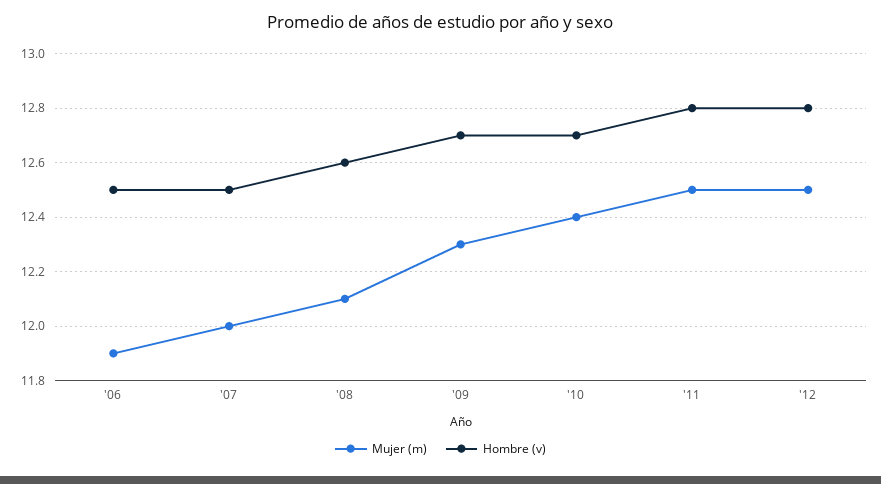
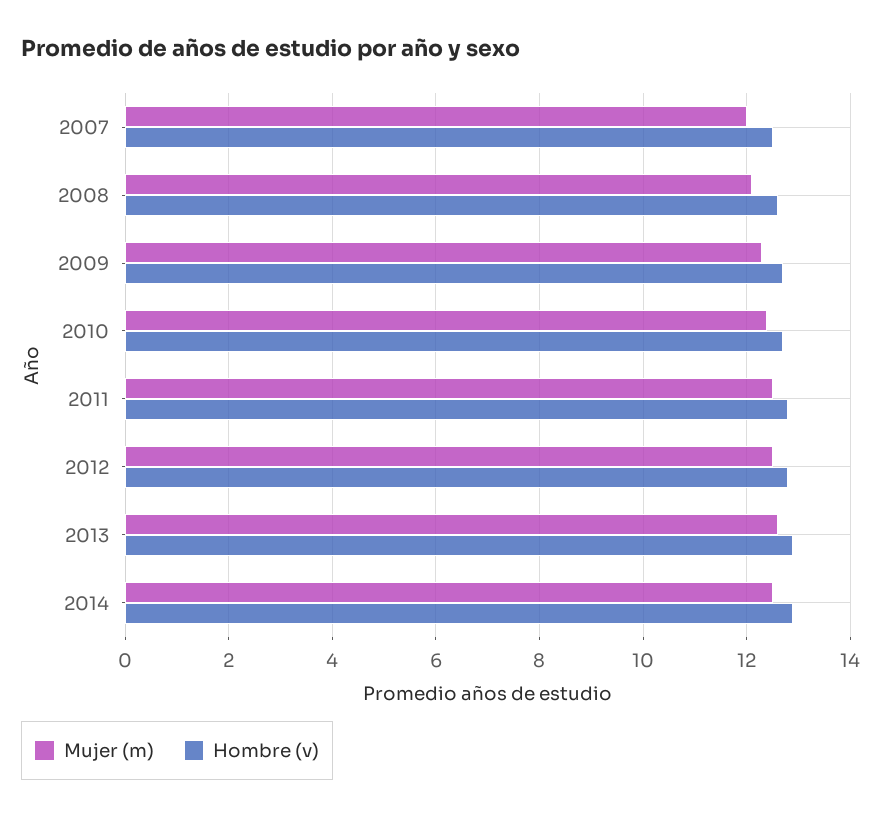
Mujer (m), '06: 11.9 -> none
Hombre (v), '06: 12.5 -> none
Mujer (m), 2013: none -> 12.5
Hombre (v), 2013: none -> 13
Mujer (m), 2014: none -> 12.5
Hombre (v), 2014: none -> 13

